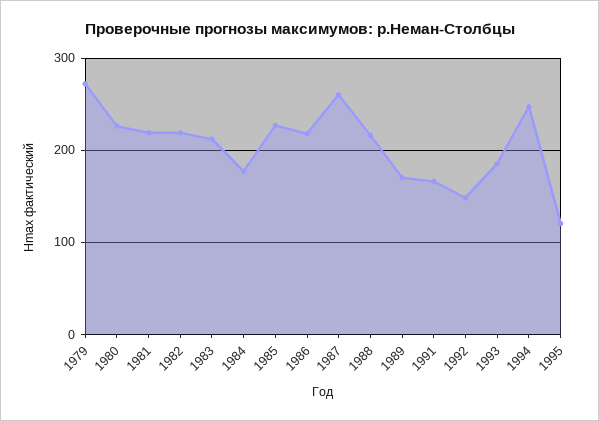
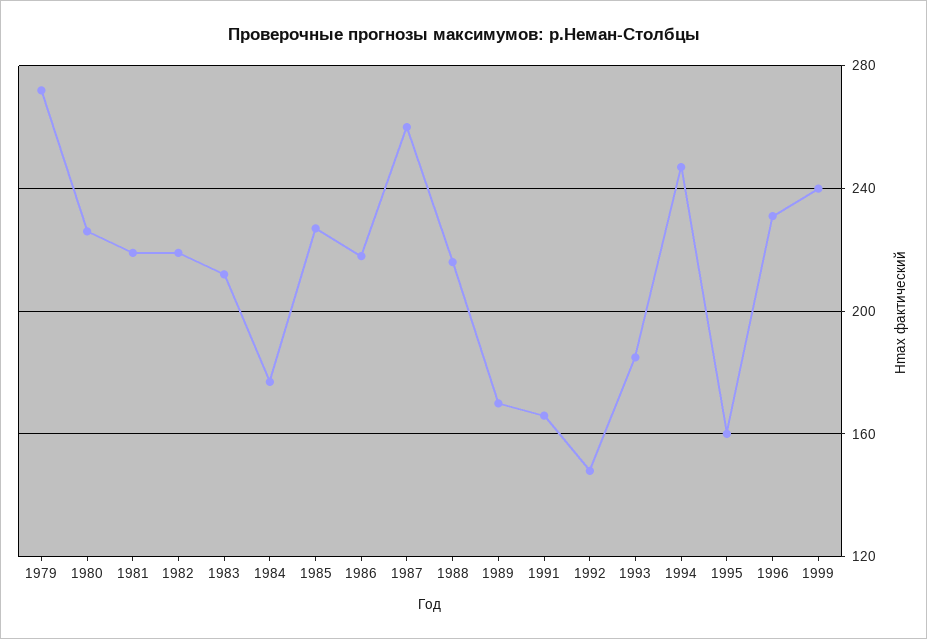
1995: 120 -> 160
1996: none -> 230
1999: none -> 240

